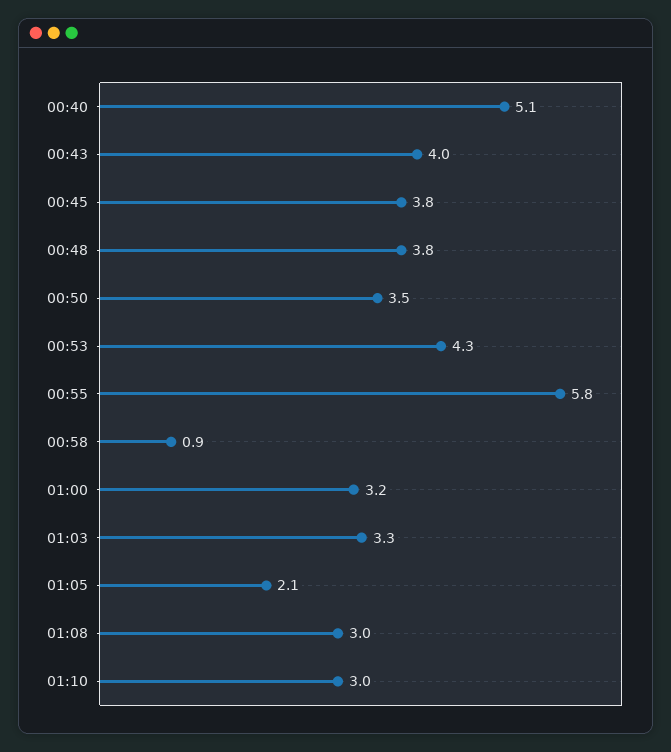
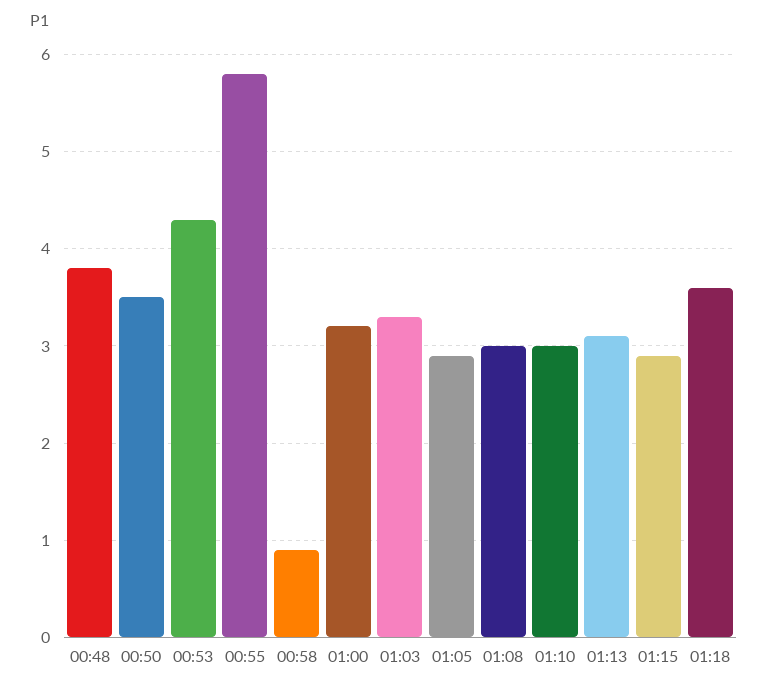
00:40: 5.1 -> none
00:43: 4 -> none
00:45: 3.8 -> none
01:05: 2.1 -> 2.9
01:13: none -> 3.1
01:15: none -> 2.9
01:18: none -> 3.6

